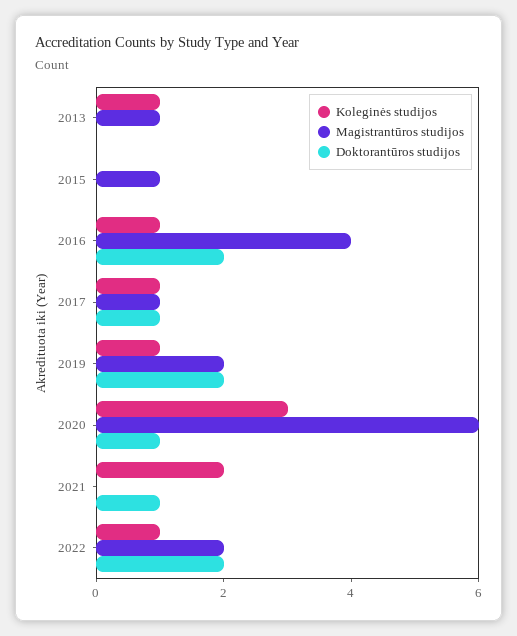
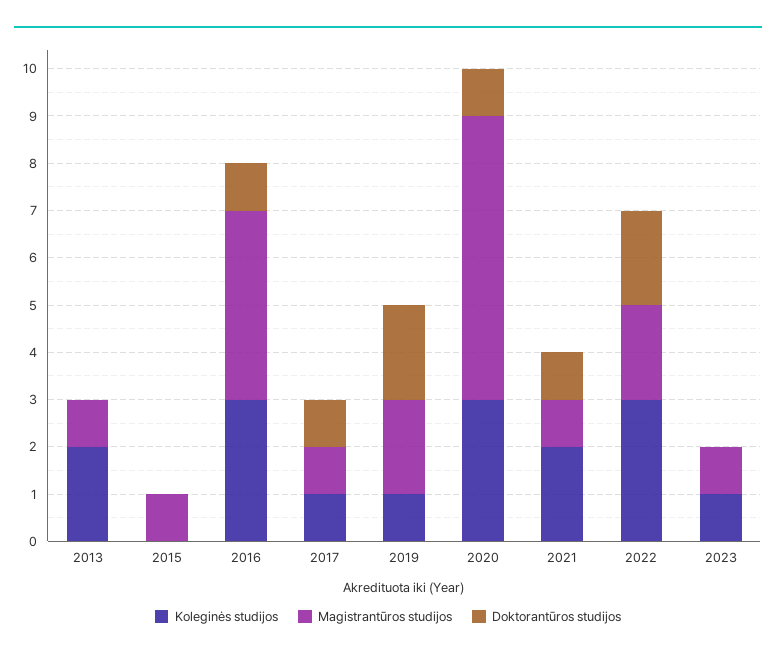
Koleginės studijos, 2013: 1 -> 2
Koleginės studijos, 2016: 1 -> 3
Doktorantūros studijos, 2016: 2 -> 1
Magistrantūros studijos, 2021: 0 -> 1
Koleginės studijos, 2022: 1 -> 3
Koleginės studijos, 2023: none -> 1
Magistrantūros studijos, 2023: none -> 1
Doktorantūros studijos, 2023: none -> 0

